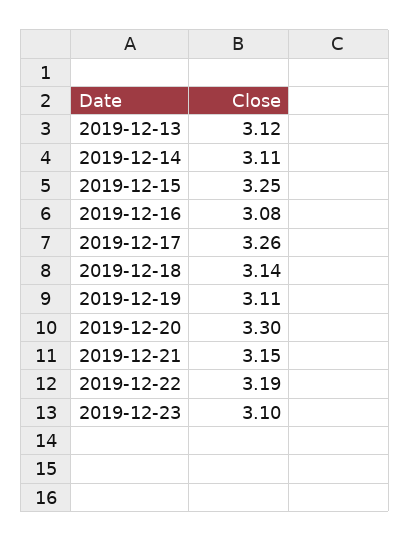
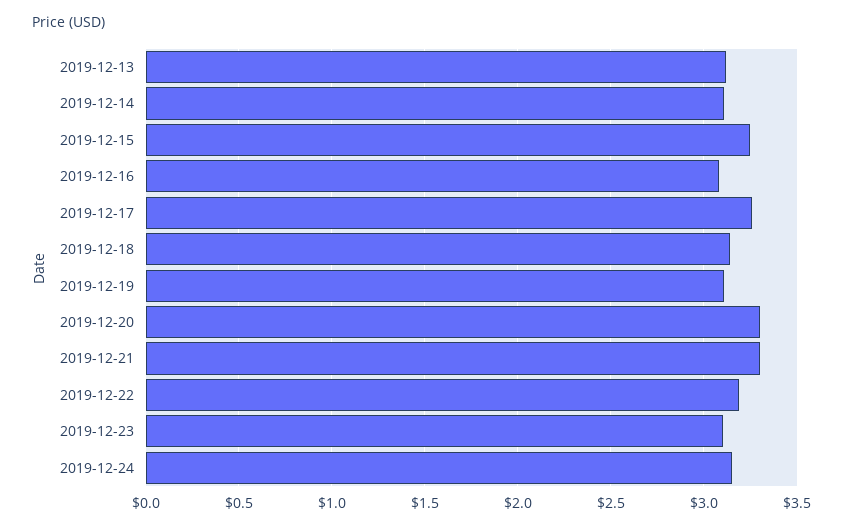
2019-12-21: 3.15 -> 3.3
2019-12-24: none -> 3.15

